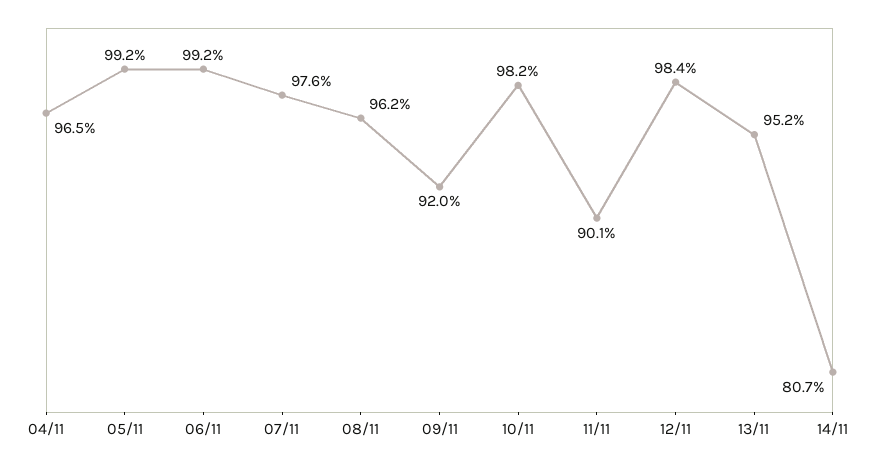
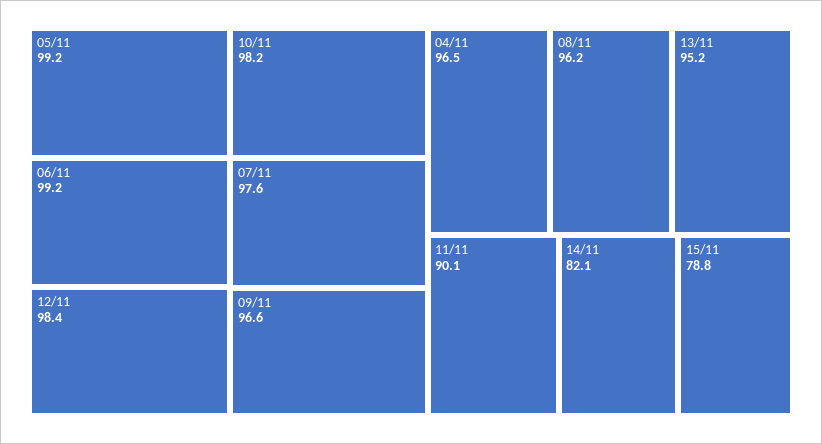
09/11: 92 -> 96.6
14/11: 80.7 -> 82.1
15/11: none -> 78.8

